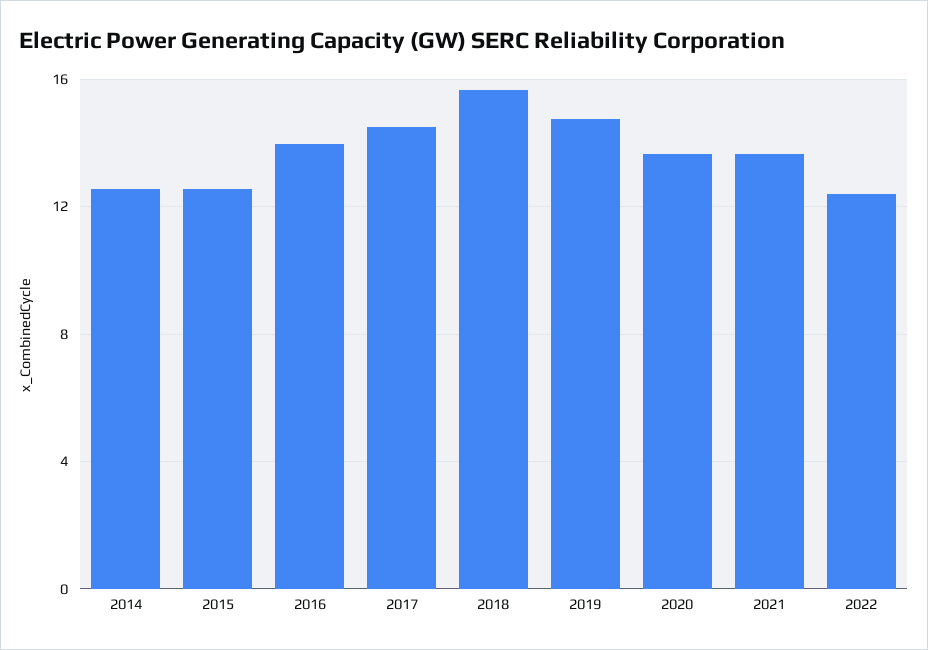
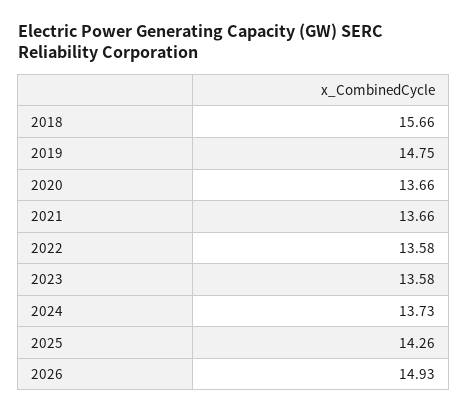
2014: 12.5 -> none
2015: 12.5 -> none
2016: 14 -> none
2017: 14.5 -> none
2022: 12.5 -> 13.58
2023: none -> 13.58
2024: none -> 13.73
2025: none -> 14.26
2026: none -> 14.93

